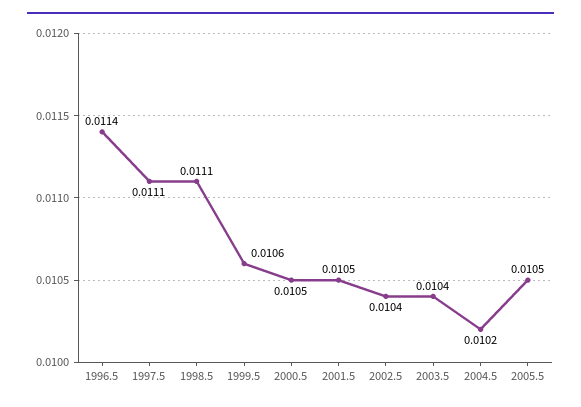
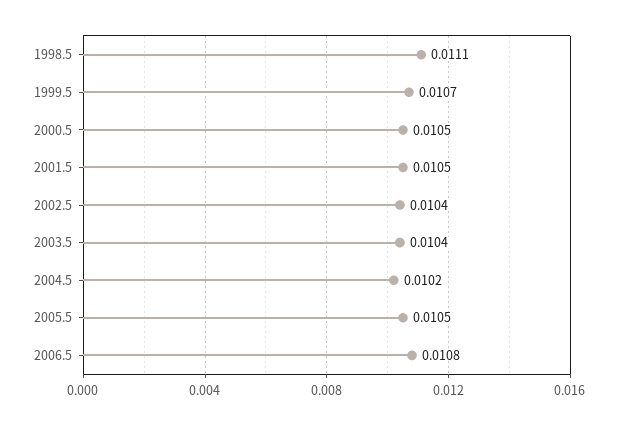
1996.5: 0.0114 -> none
1997.5: 0.0111 -> none
1999.5: 0.0106 -> 0.0107
2006.5: none -> 0.0108

